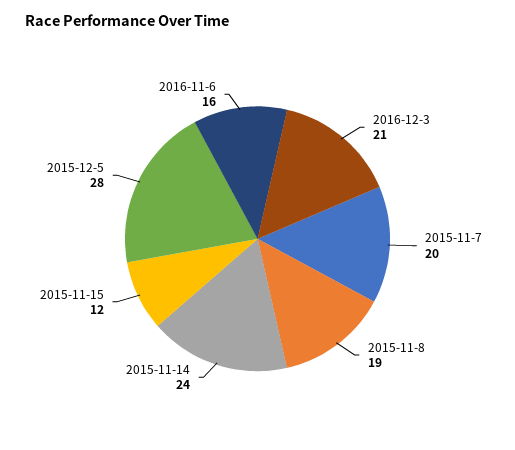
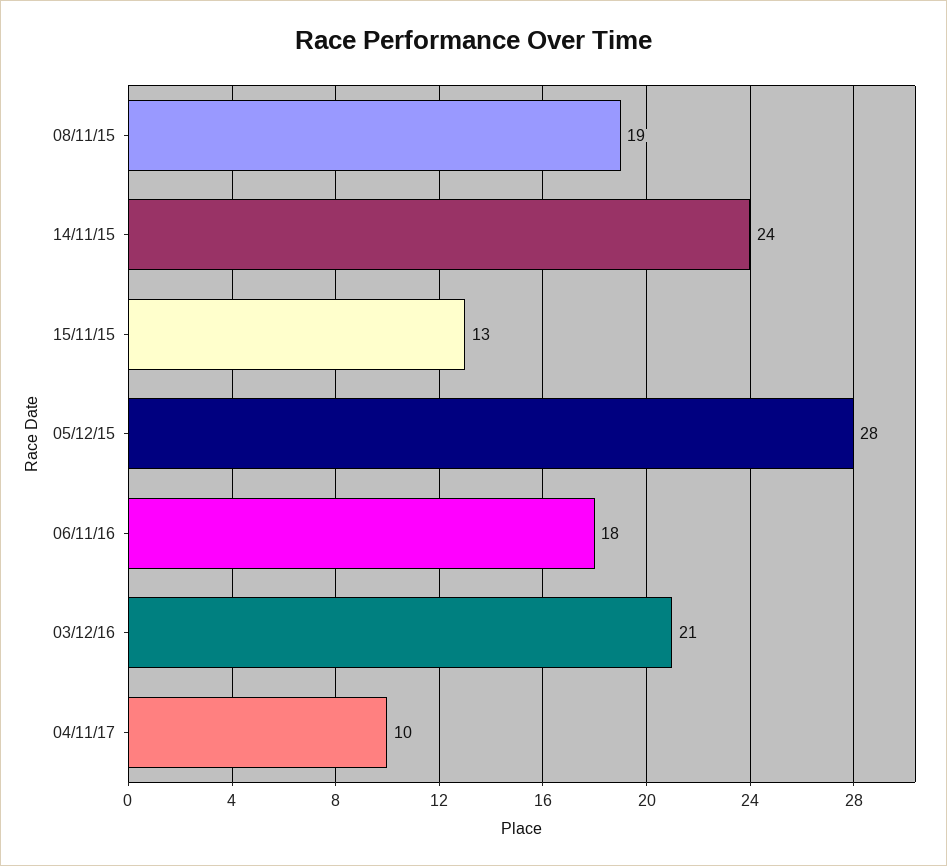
2015-11-7: 20 -> none
2015-11-15: 12 -> 13
2016-11-6: 16 -> 18
04/11/17: none -> 10

